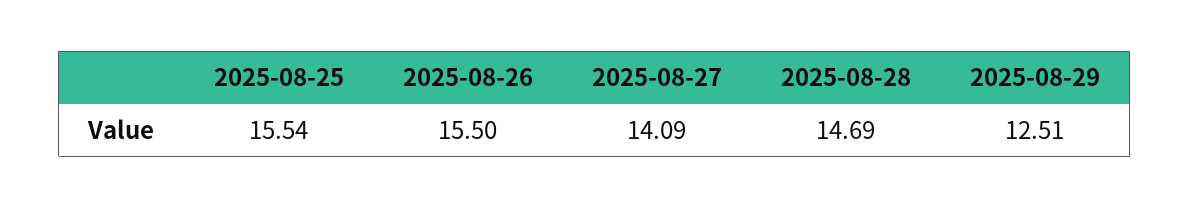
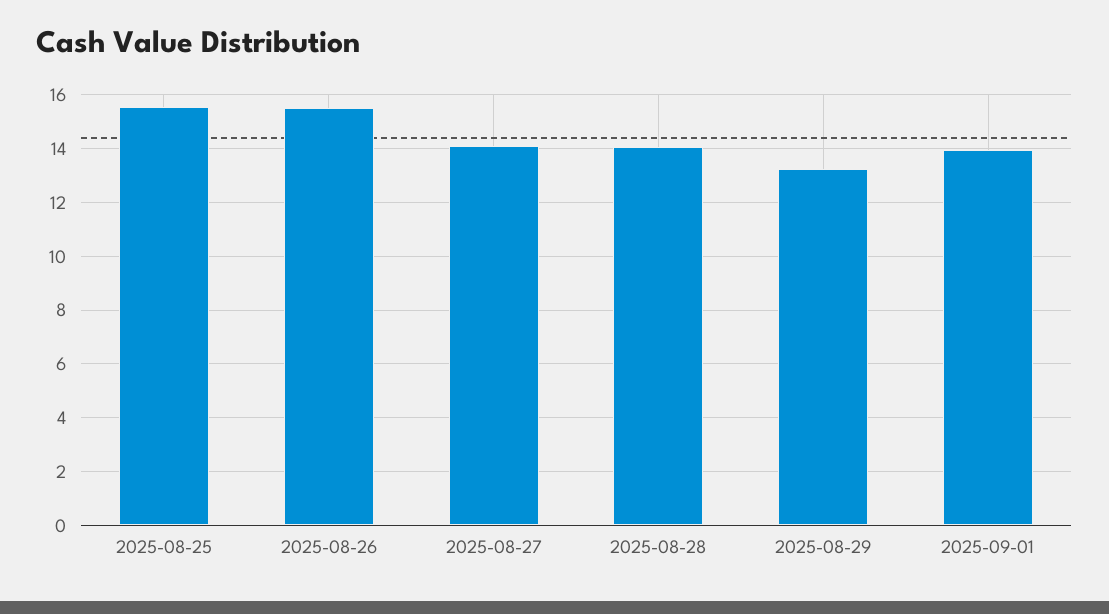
2025-08-28: 14.69 -> 14
2025-08-29: 12.51 -> 13.25
2025-09-01: none -> 14

